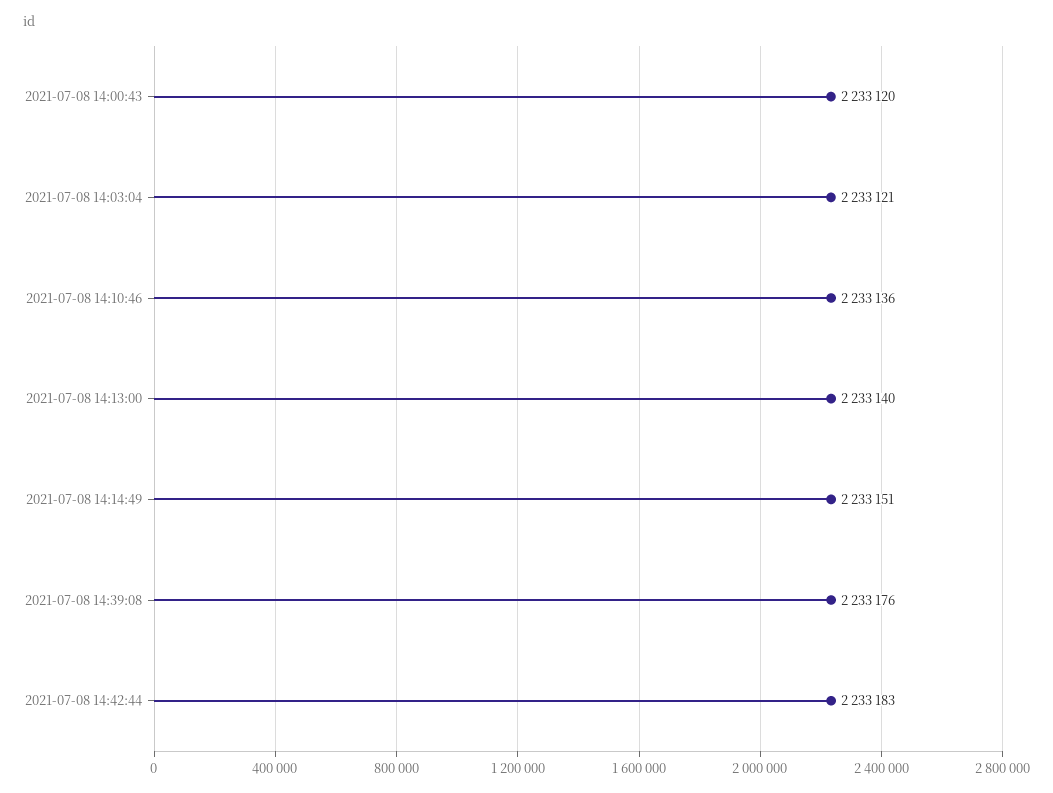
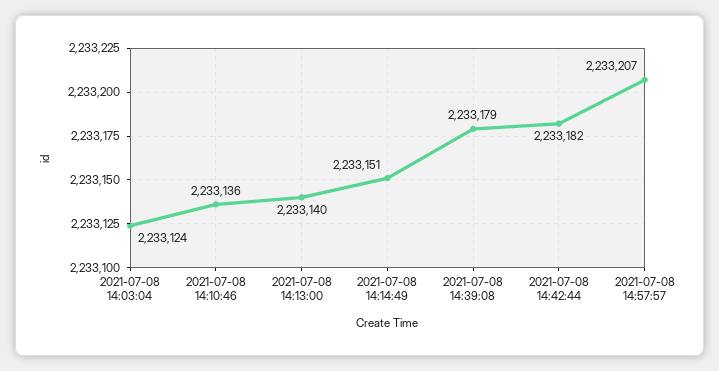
2021-07-08 14:00:43: 2233120 -> none
2021-07-08 14:03:04: 2233121 -> 2233124
2021-07-08 14:39:08: 2233176 -> 2233179
2021-07-08 14:42:44: 2233183 -> 2233182
2021-07-08 14:57:57: none -> 2233207

